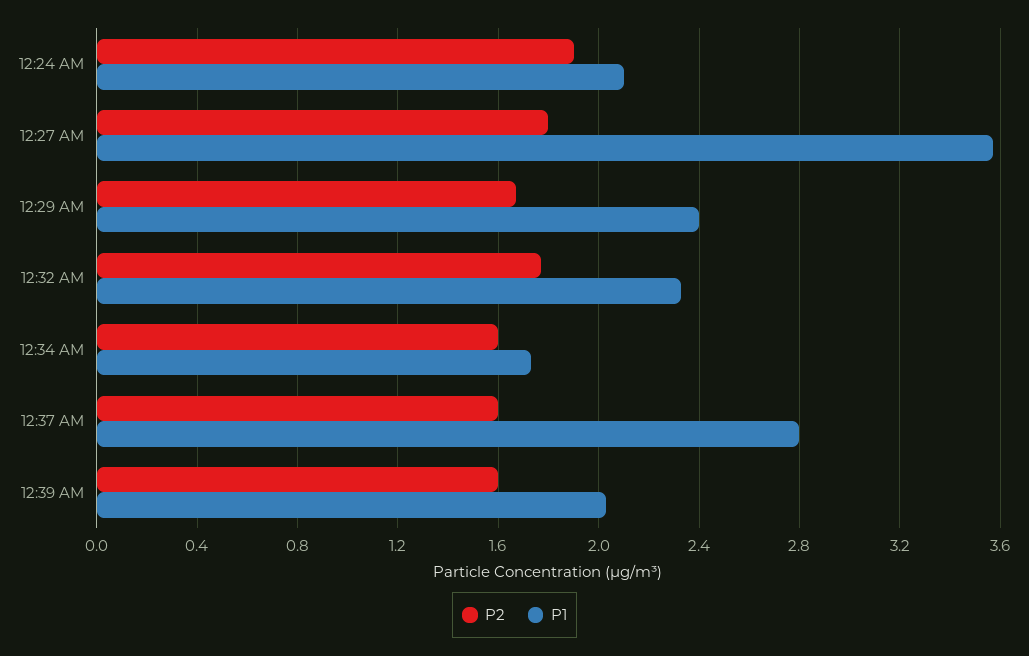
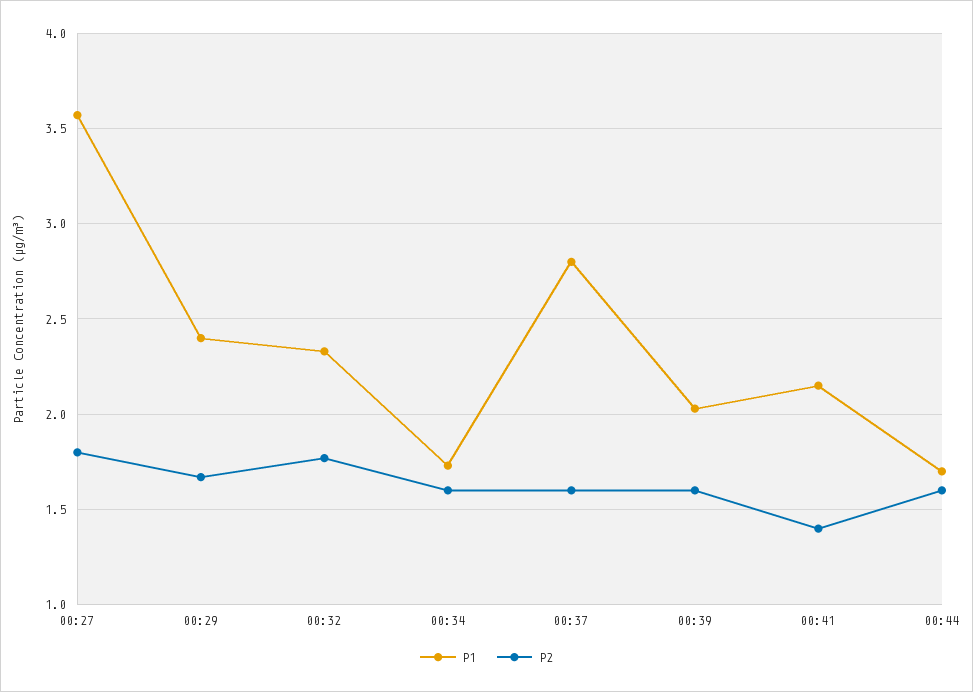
P2, 12:24 AM: 1.9 -> none
P1, 12:24 AM: 2.1 -> none
P1, 00:41: none -> 2.15
P2, 00:41: none -> 1.4
P1, 00:44: none -> 1.7
P2, 00:44: none -> 1.6

